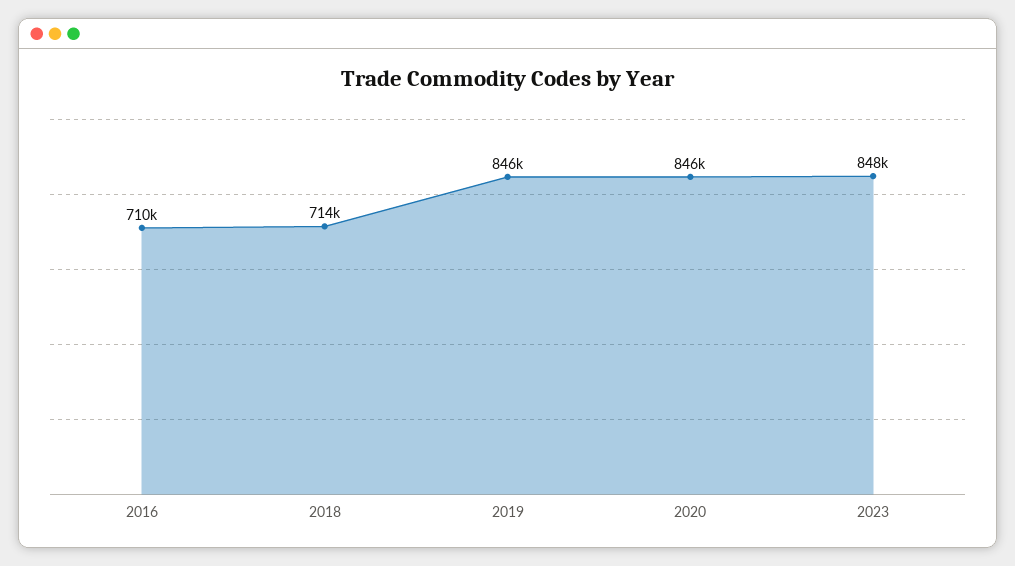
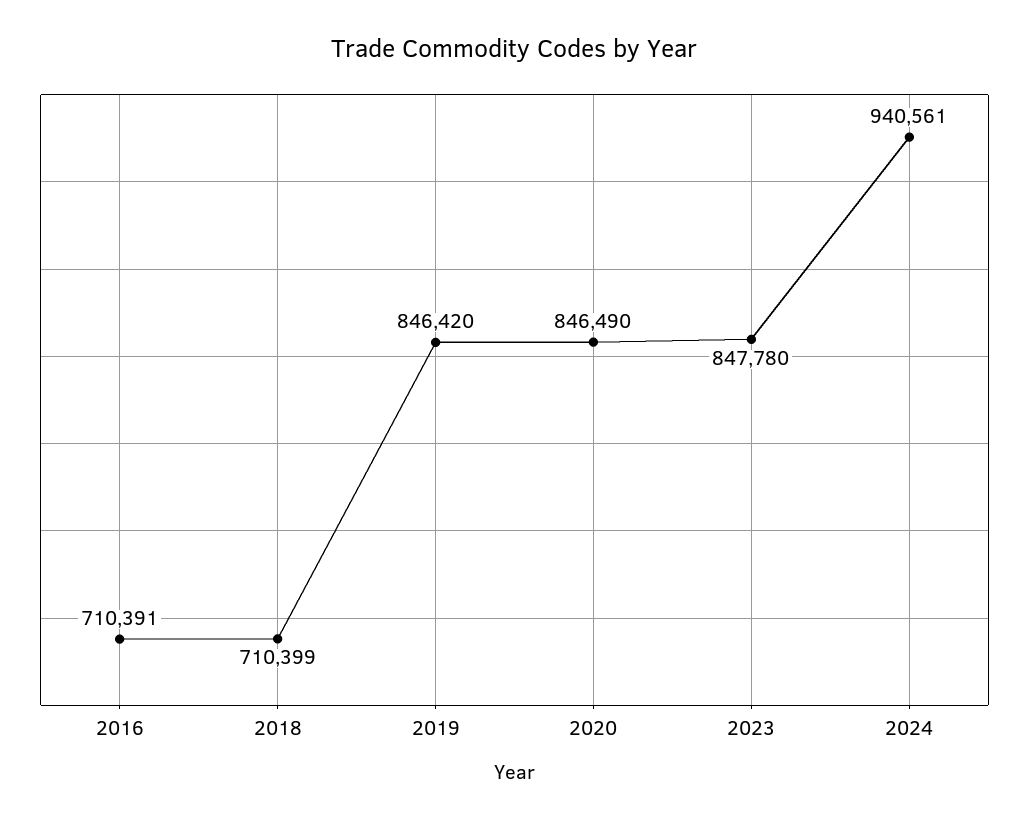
2018: 714000 -> 710399
2024: none -> 940561

